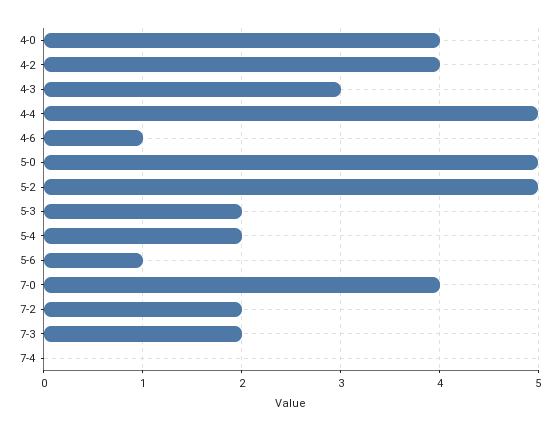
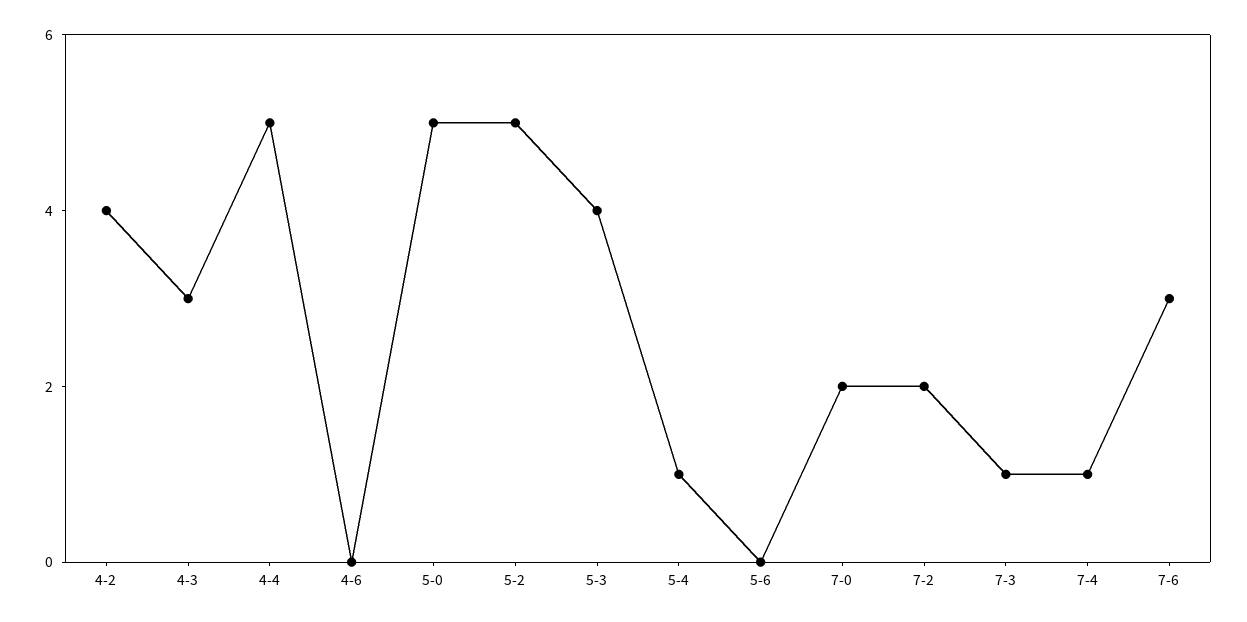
4-0: 4 -> none
4-6: 1 -> 0
5-3: 2 -> 4
5-4: 2 -> 1
5-6: 1 -> 0
7-0: 4 -> 2
7-3: 2 -> 1
7-4: 0 -> 1
7-6: none -> 3

